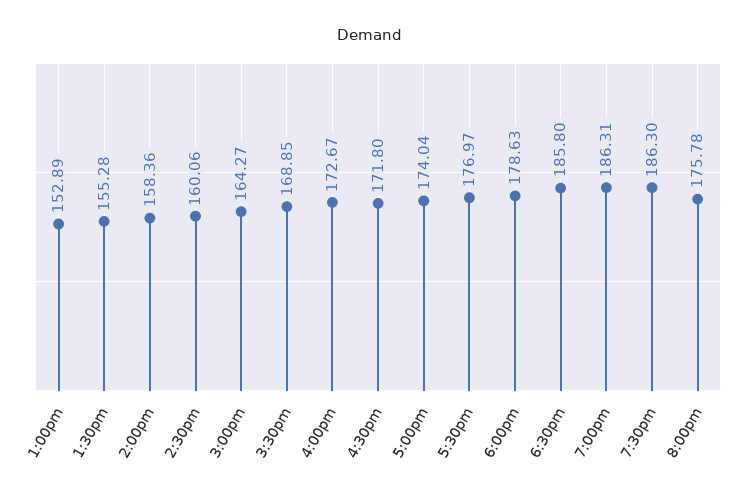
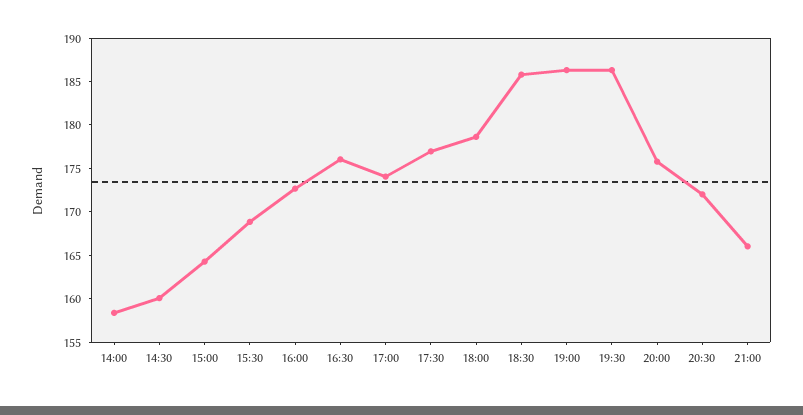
1:00pm: 152.89 -> none
1:30pm: 155.28 -> none
4:30pm: 171.8 -> 176
20:30: none -> 172
21:00: none -> 166

